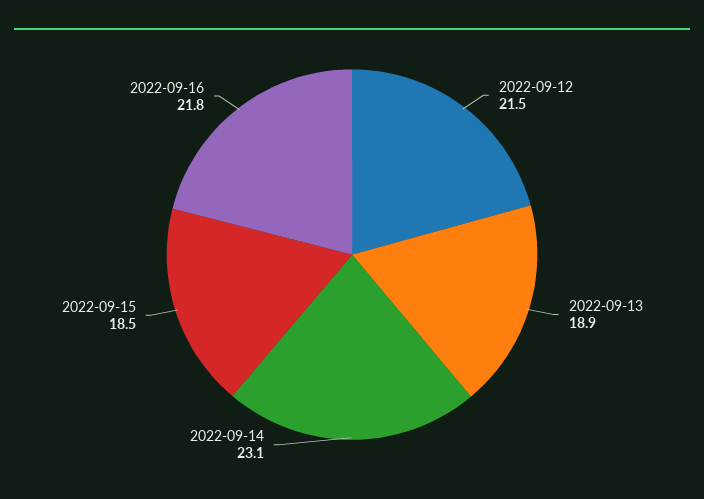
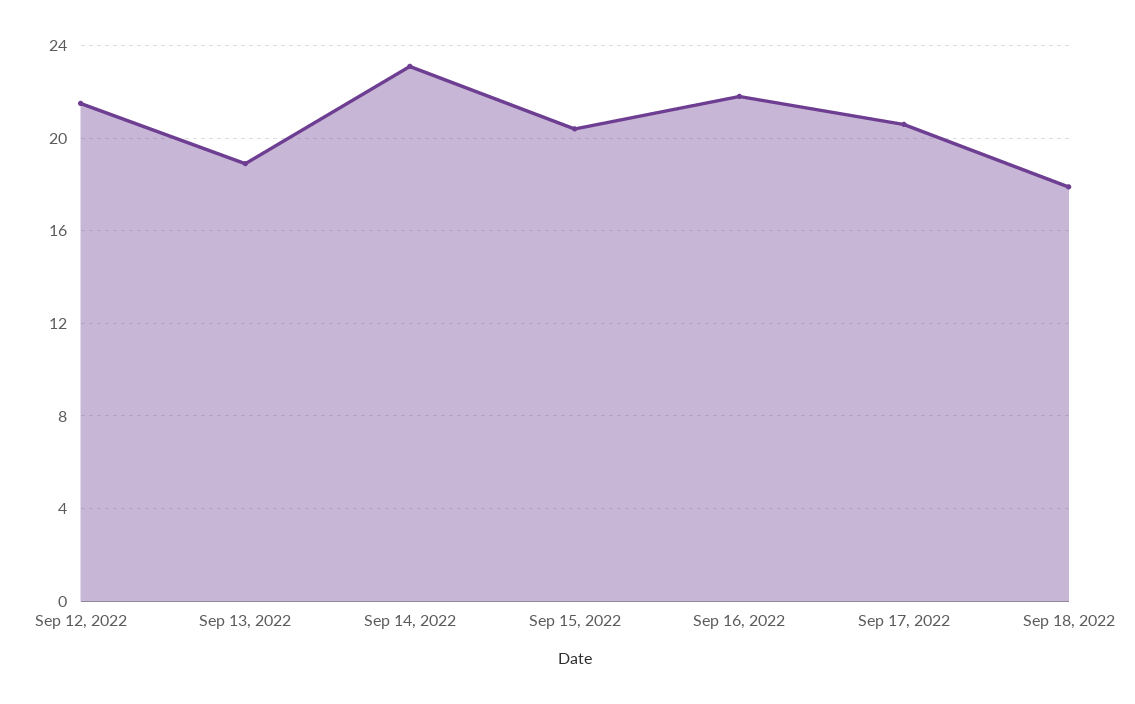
2022-09-15: 18.5 -> 20.5
Sep 17, 2022: none -> 20.5
Sep 18, 2022: none -> 18

